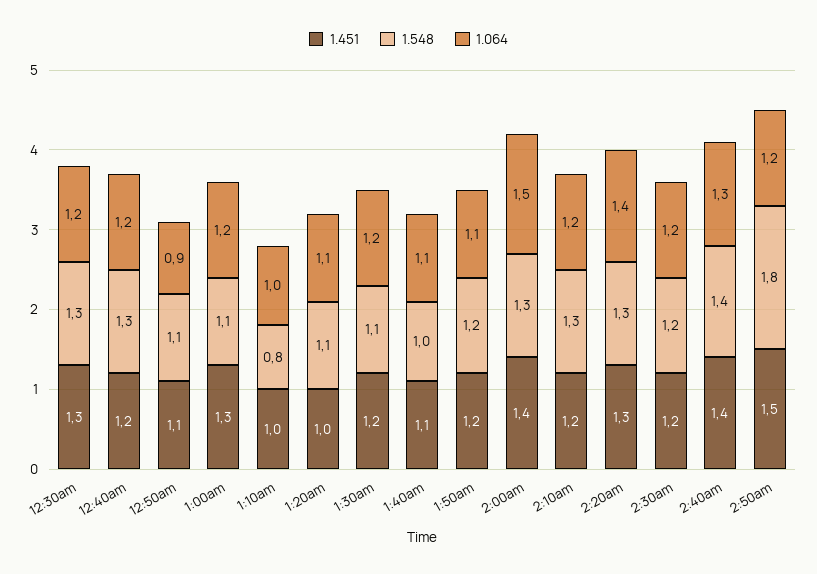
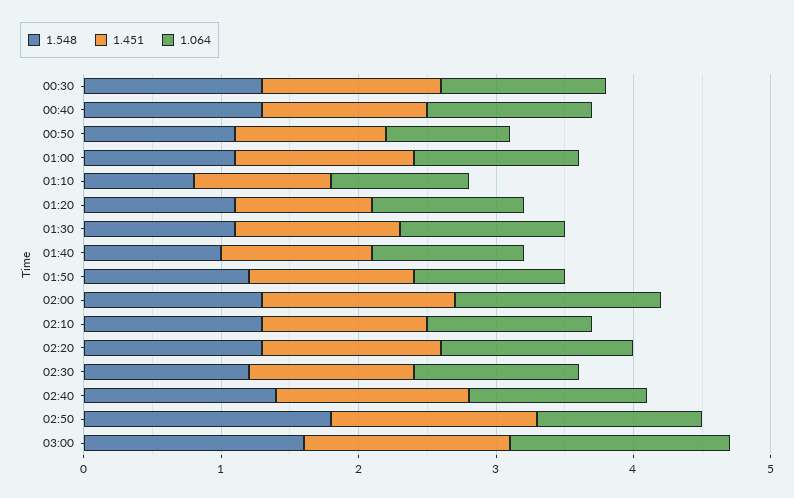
1.548, 03:00: none -> 1.6
1.451, 03:00: none -> 1.5
1.064, 03:00: none -> 1.6

